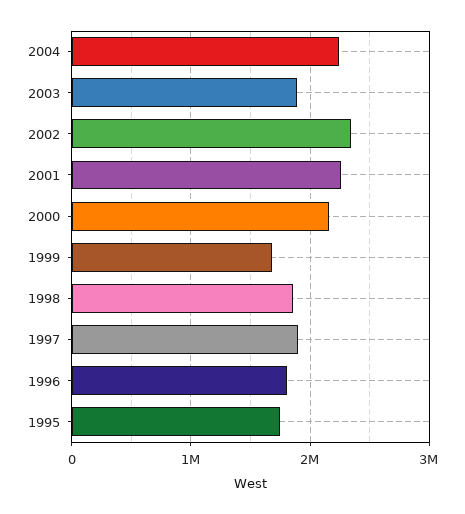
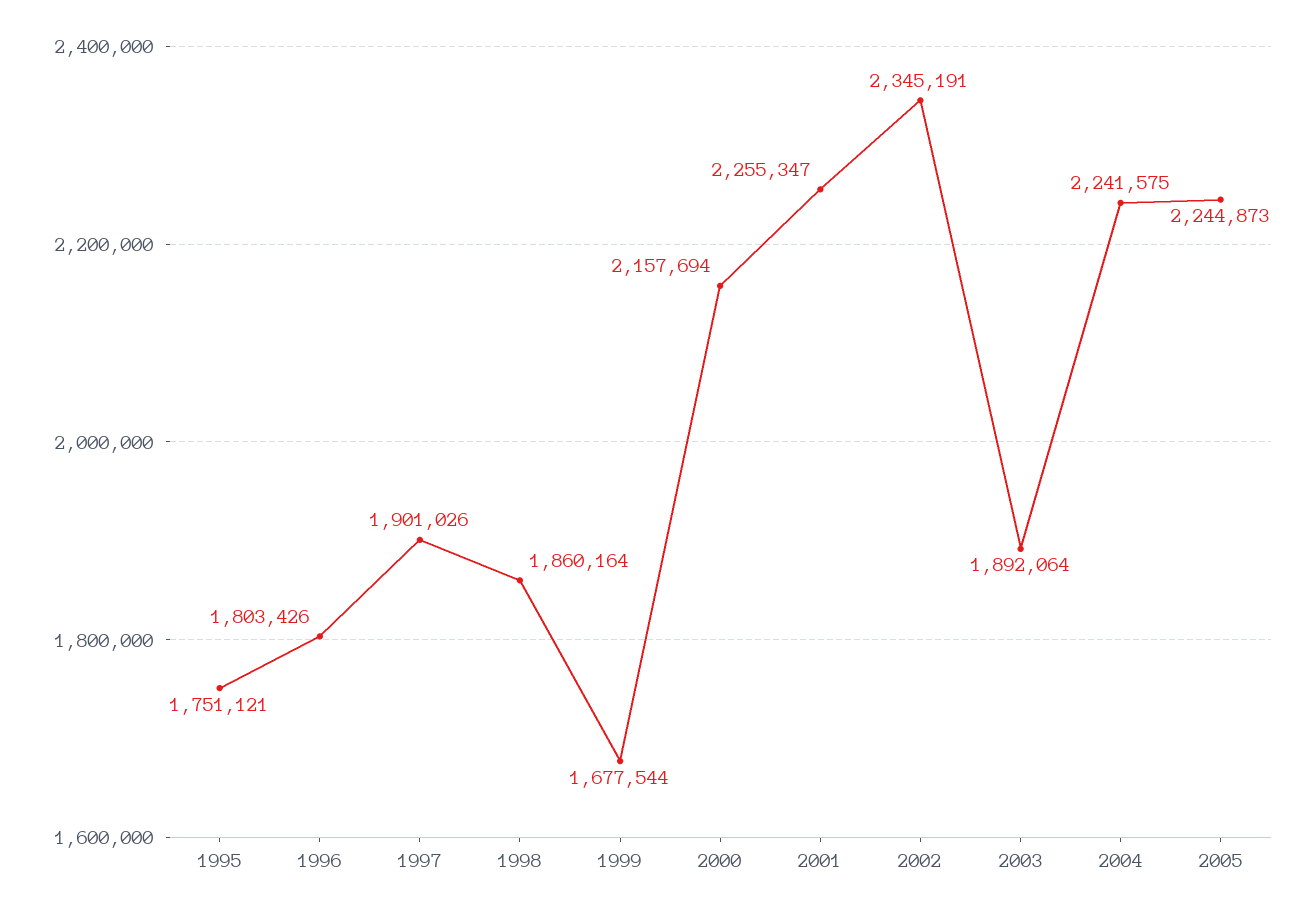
2005: none -> 2244873

